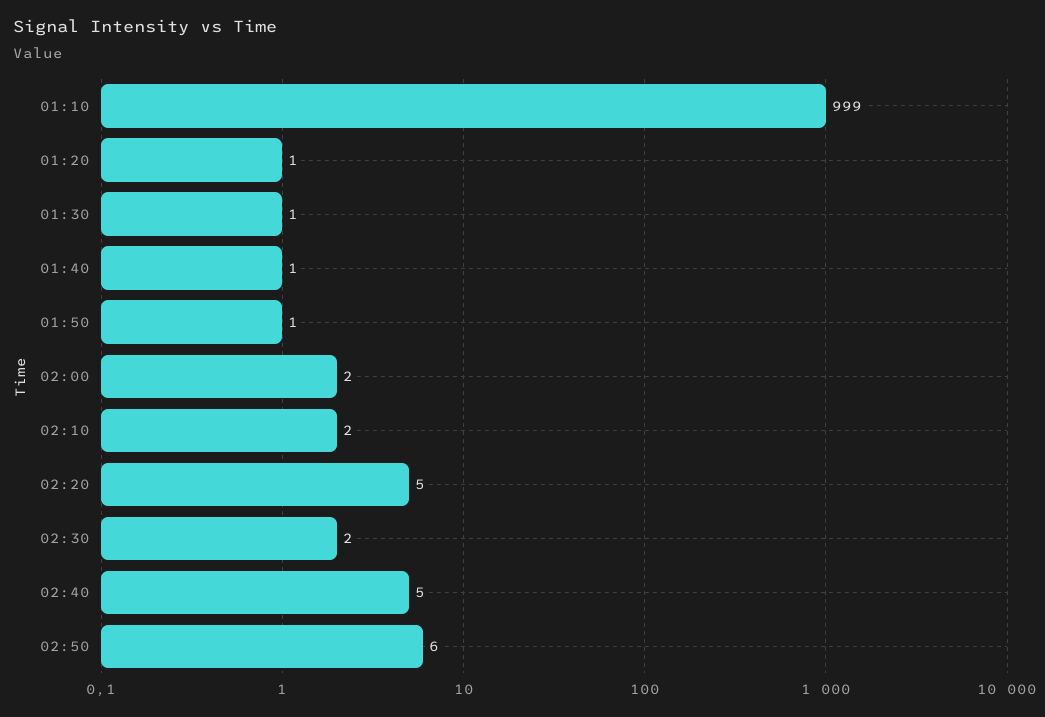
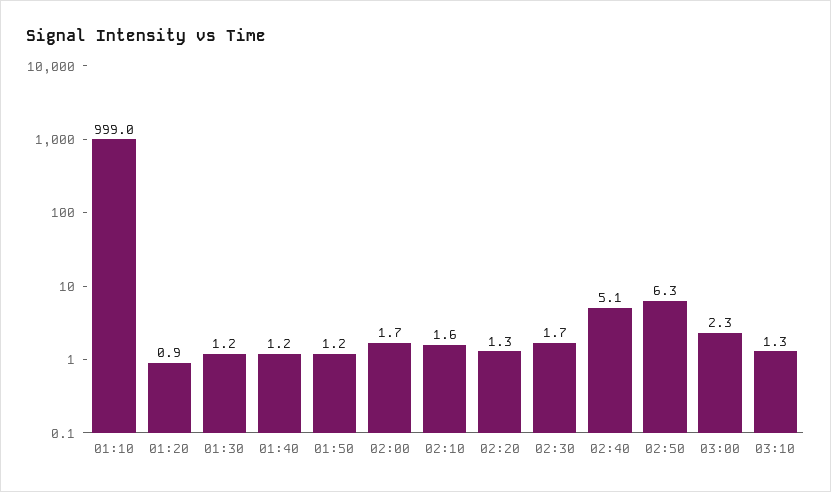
02:20: 5 -> 1.3
03:00: none -> 2.3
03:10: none -> 1.3

